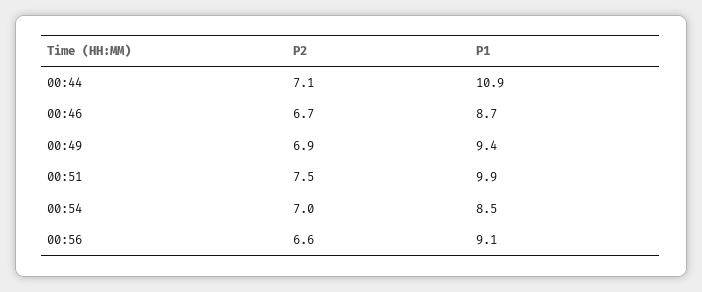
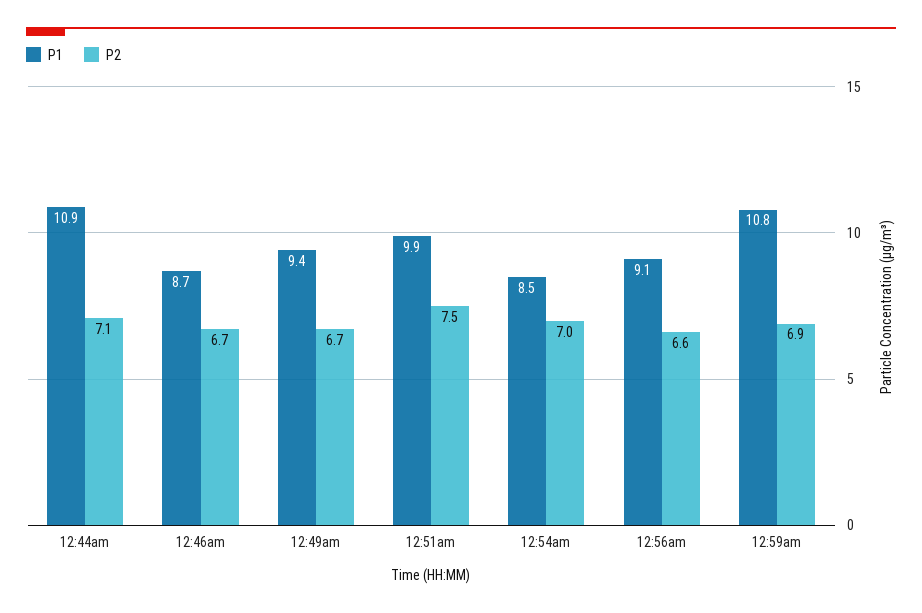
P2, 00:49: 6.9 -> 6.7
P1, 12:59am: none -> 10.8
P2, 12:59am: none -> 6.9

